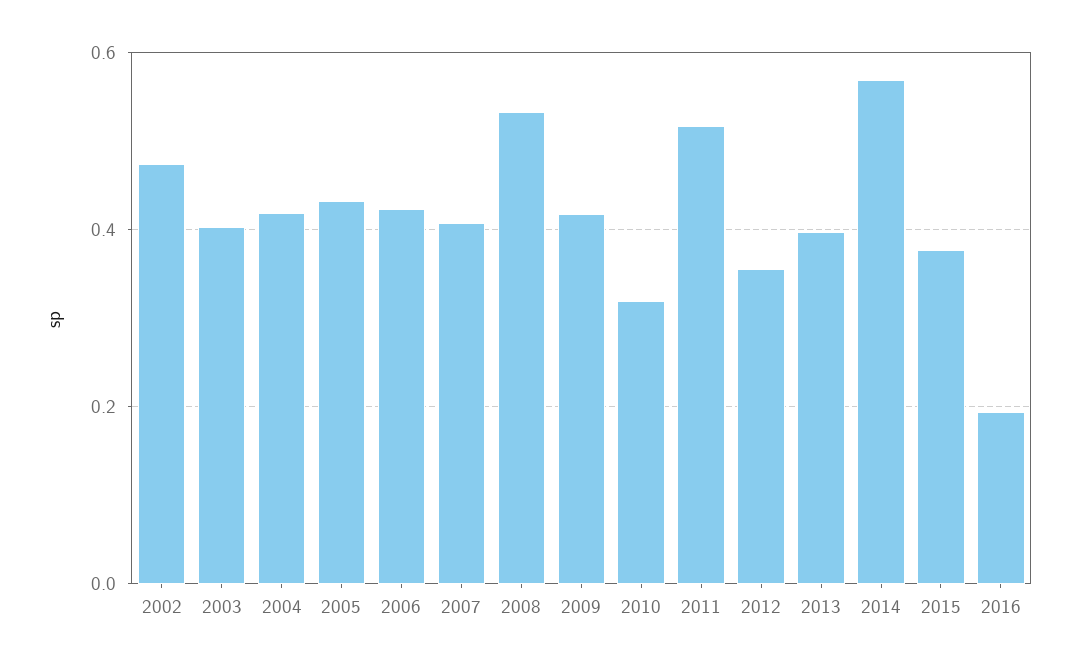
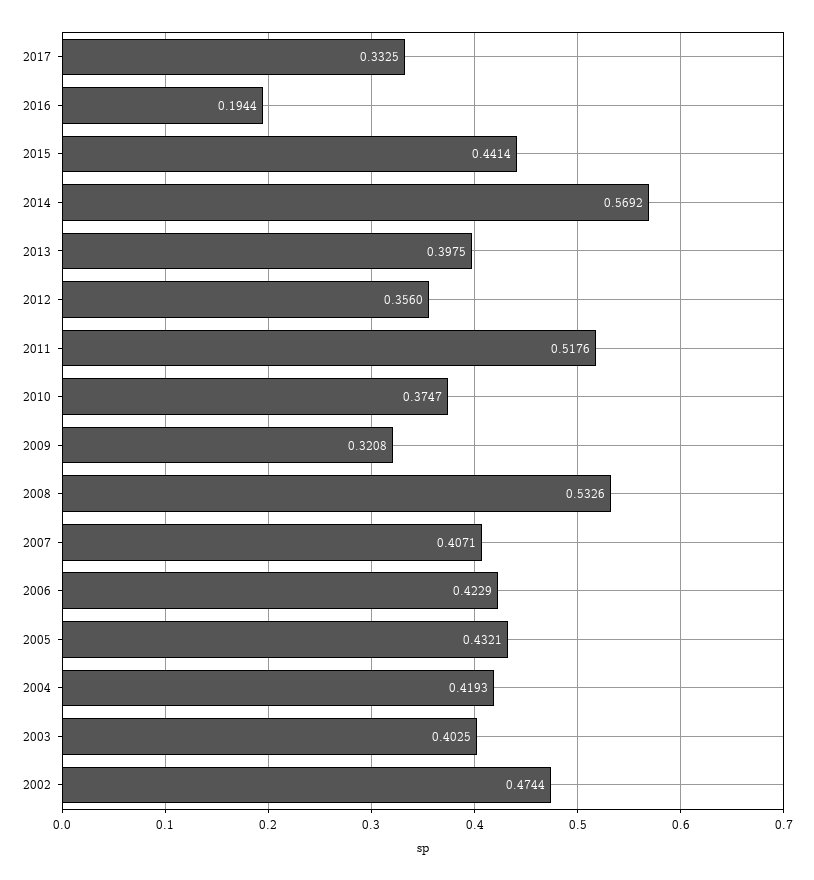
2009: 0.42 -> 0.3208
2010: 0.32 -> 0.3747
2015: 0.38 -> 0.4414
2017: none -> 0.3325

